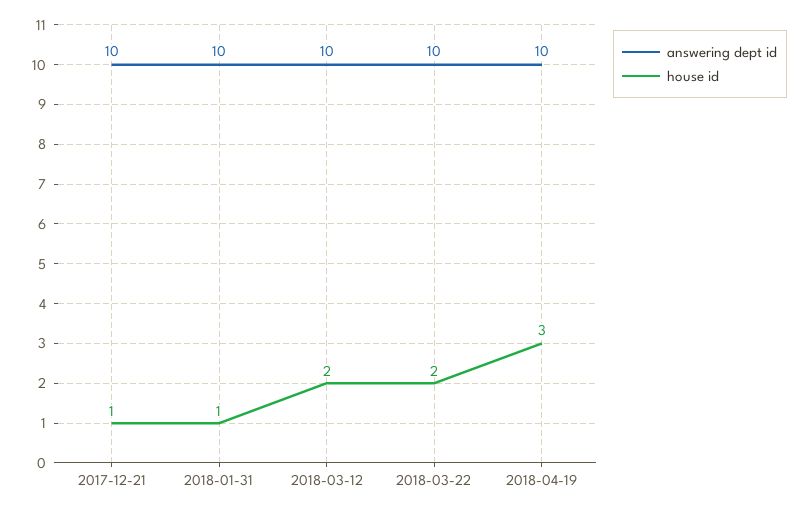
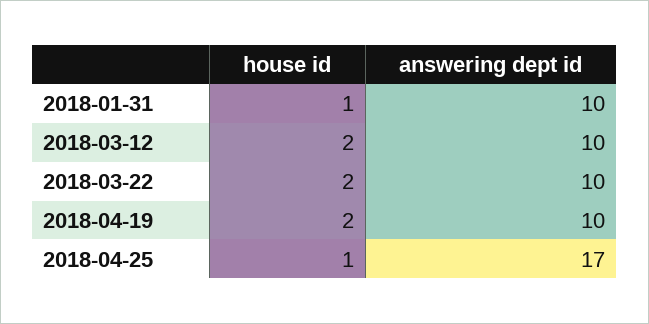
answering dept id, 2017-12-21: 10 -> none
house id, 2017-12-21: 1 -> none
house id, 2018-04-19: 3 -> 2
house id, 2018-04-25: none -> 1
answering dept id, 2018-04-25: none -> 17

